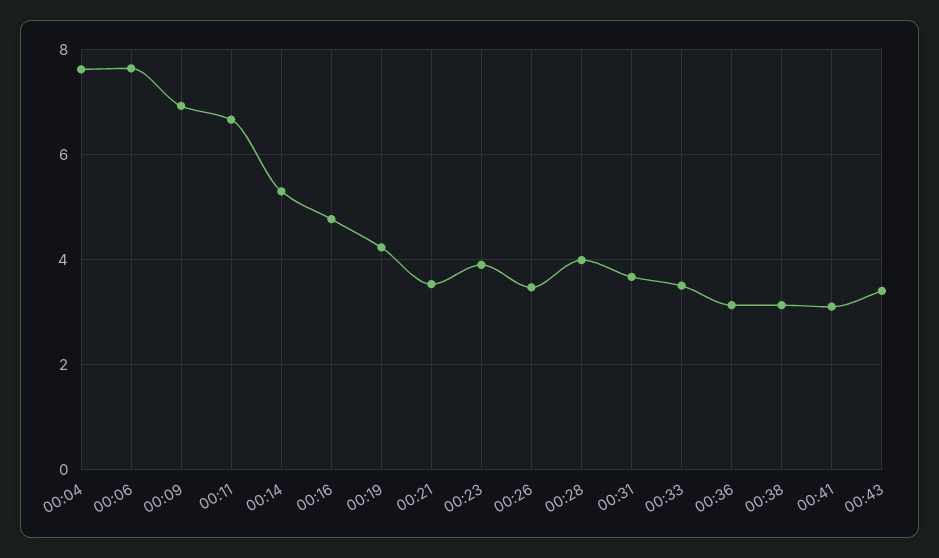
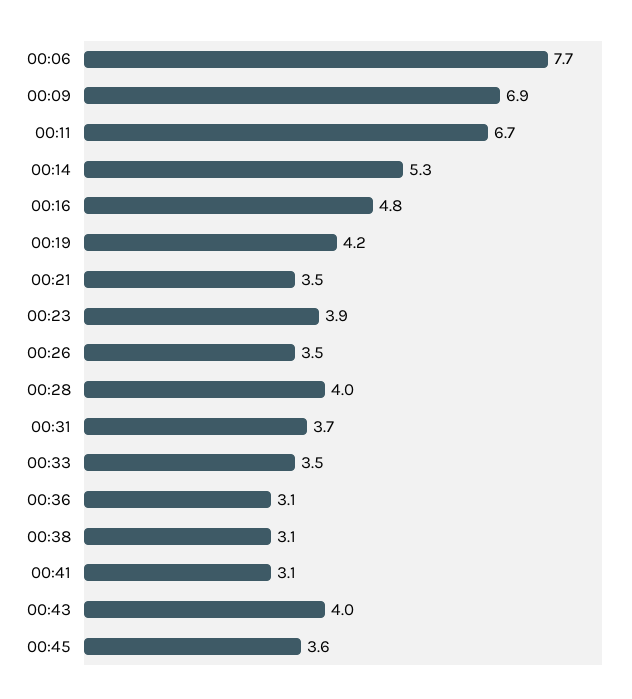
00:04: 7.6 -> none
00:43: 3.4 -> 4
00:45: none -> 3.6

